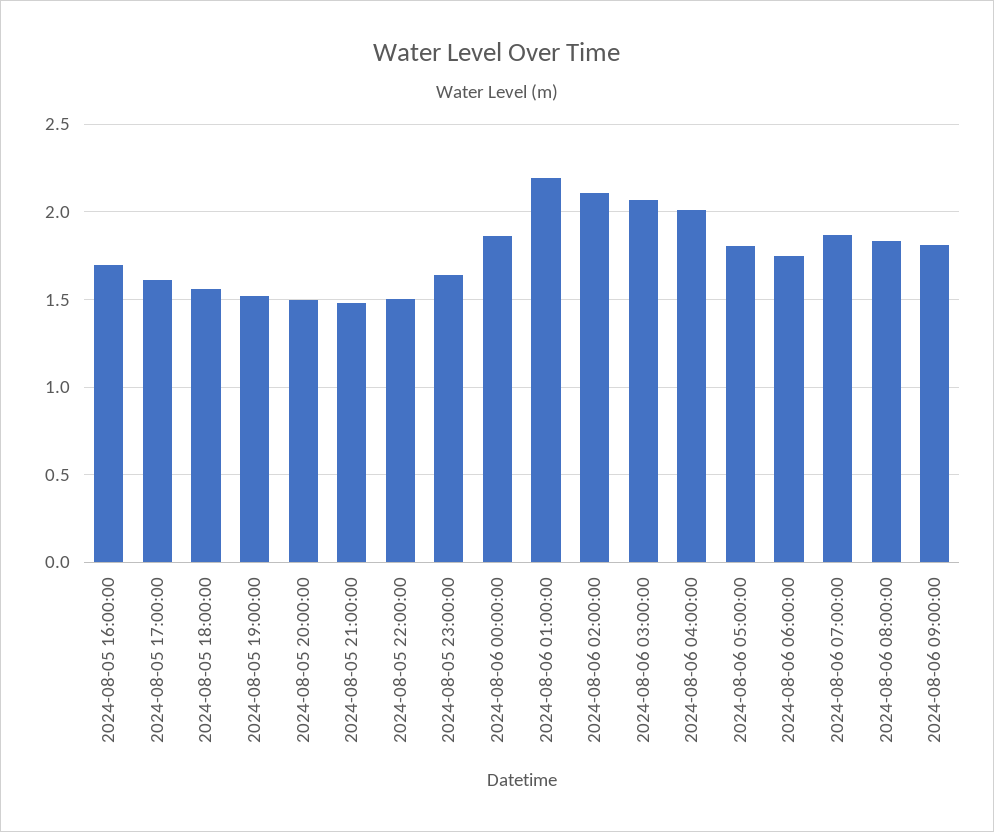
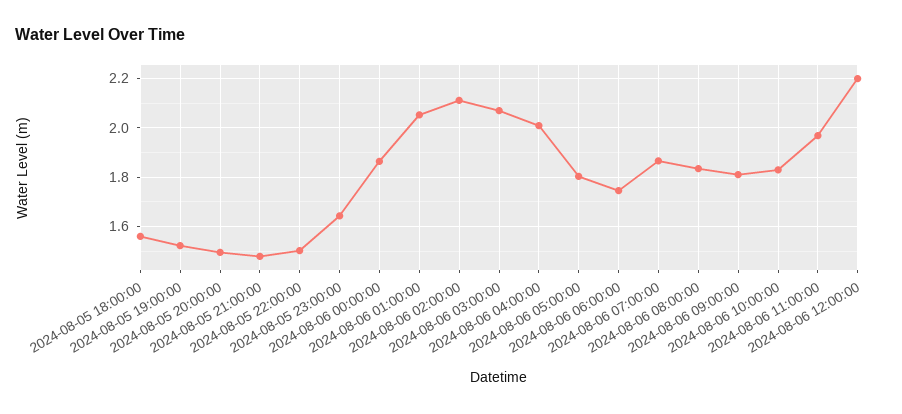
2024-08-05 16:00:00: 1.7 -> none
2024-08-05 17:00:00: 1.6 -> none
2024-08-06 01:00:00: 2.2 -> 2.05
2024-08-06 10:00:00: none -> 1.825
2024-08-06 11:00:00: none -> 1.975
2024-08-06 12:00:00: none -> 2.2

